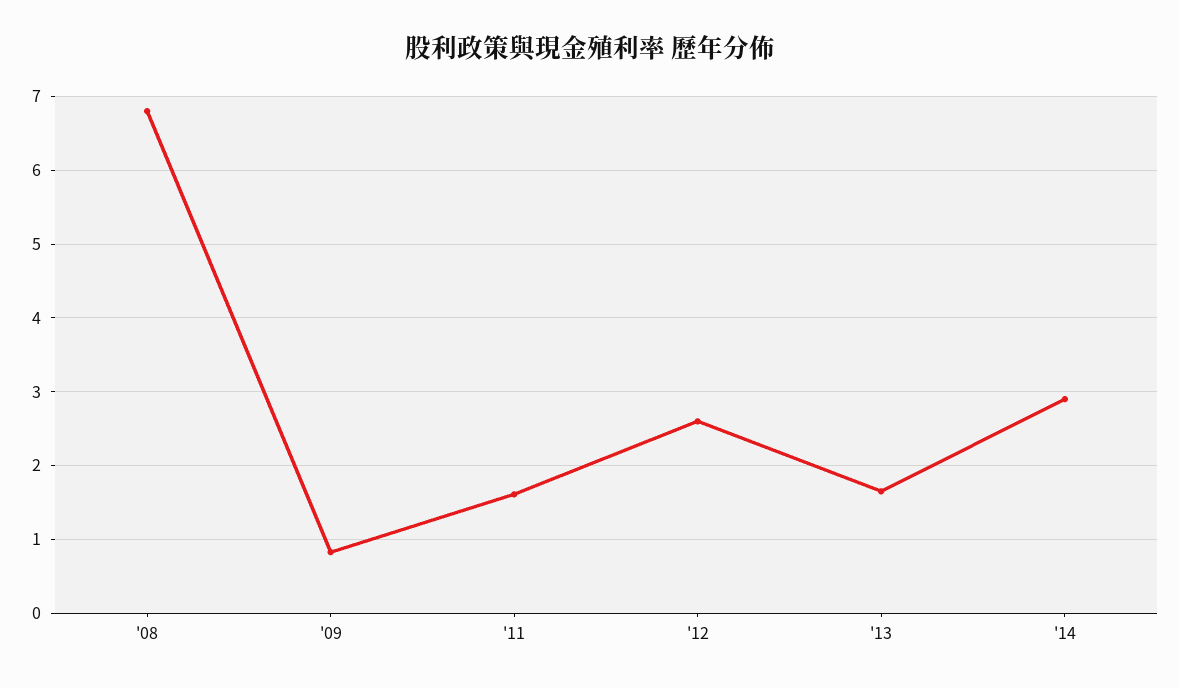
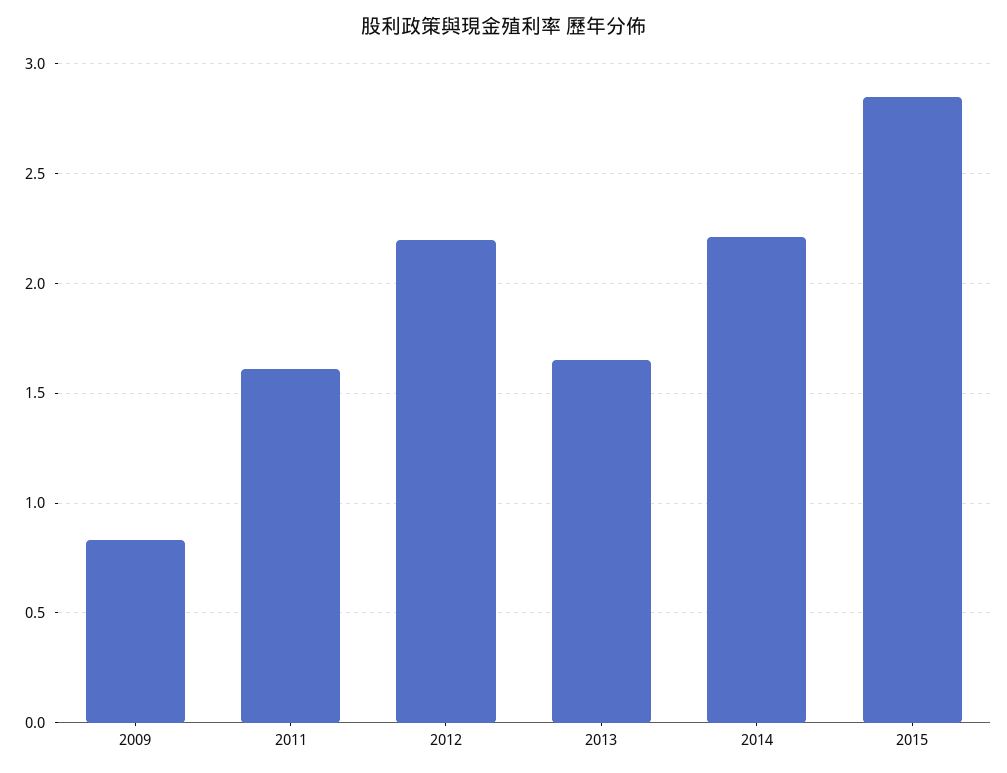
'08: 6.8 -> none
'12: 2.6 -> 2.2
'14: 2.9 -> 2.2
2015: none -> 2.85

